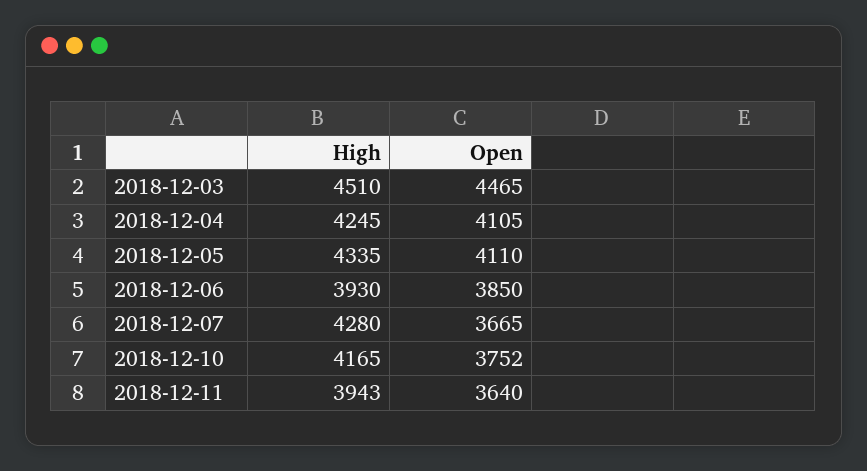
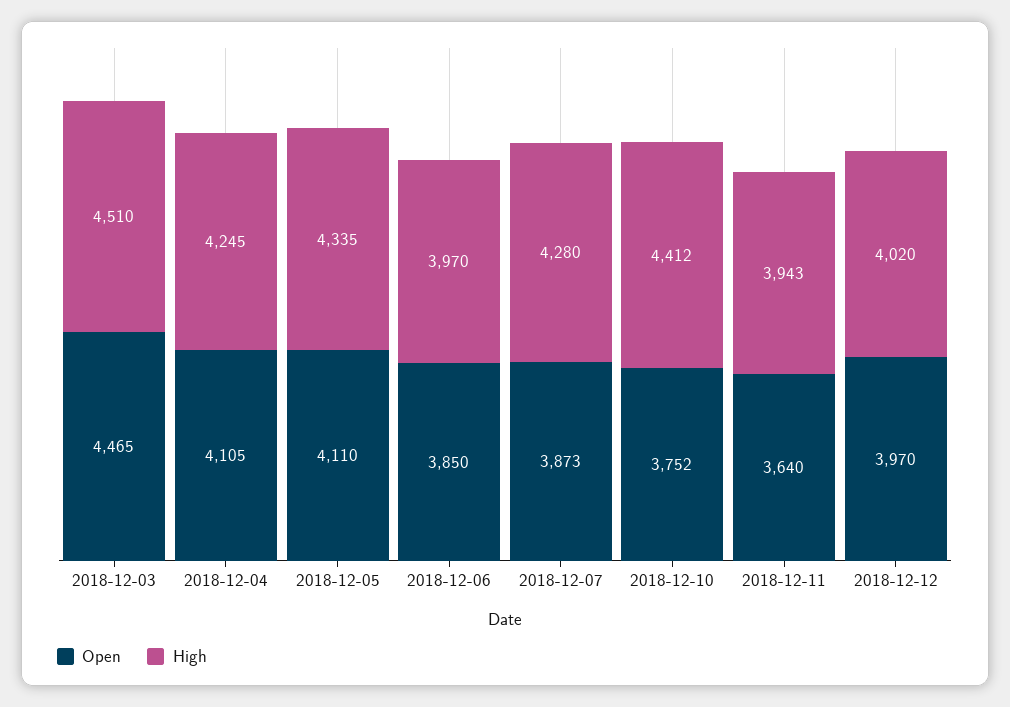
High, 2018-12-06: 3930 -> 3970
Open, 2018-12-07: 3665 -> 3873
High, 2018-12-10: 4165 -> 4412
Open, 2018-12-12: none -> 3970
High, 2018-12-12: none -> 4020

